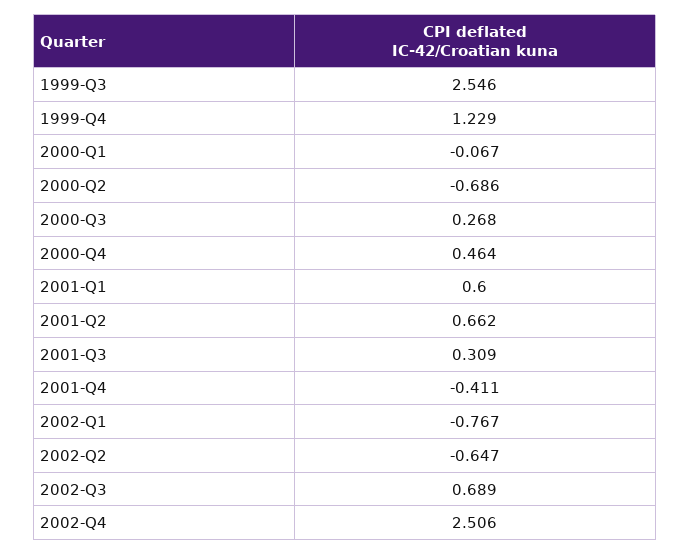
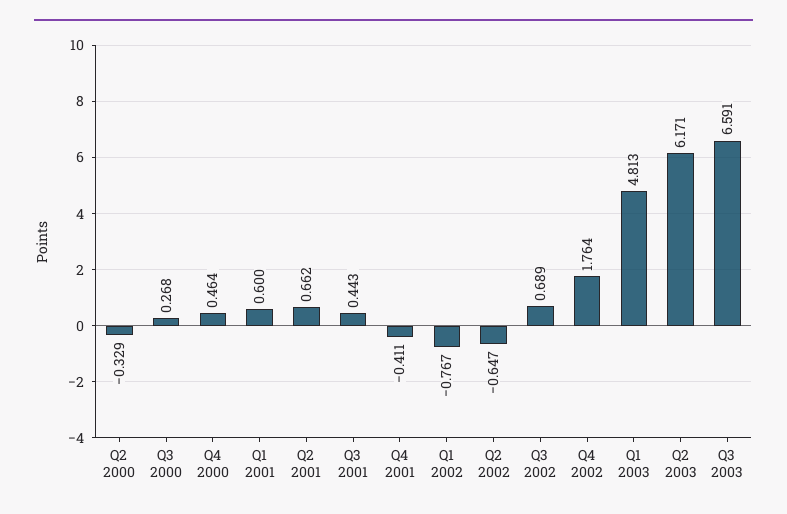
1999-Q3: 2.546 -> none
1999-Q4: 1.229 -> none
2000-Q1: -0.067 -> none
2000-Q2: -0.686 -> -0.329
2001-Q3: 0.309 -> 0.443
2002-Q4: 2.506 -> 1.764
Q1 2003: none -> 4.813
Q2 2003: none -> 6.171
Q3 2003: none -> 6.591

